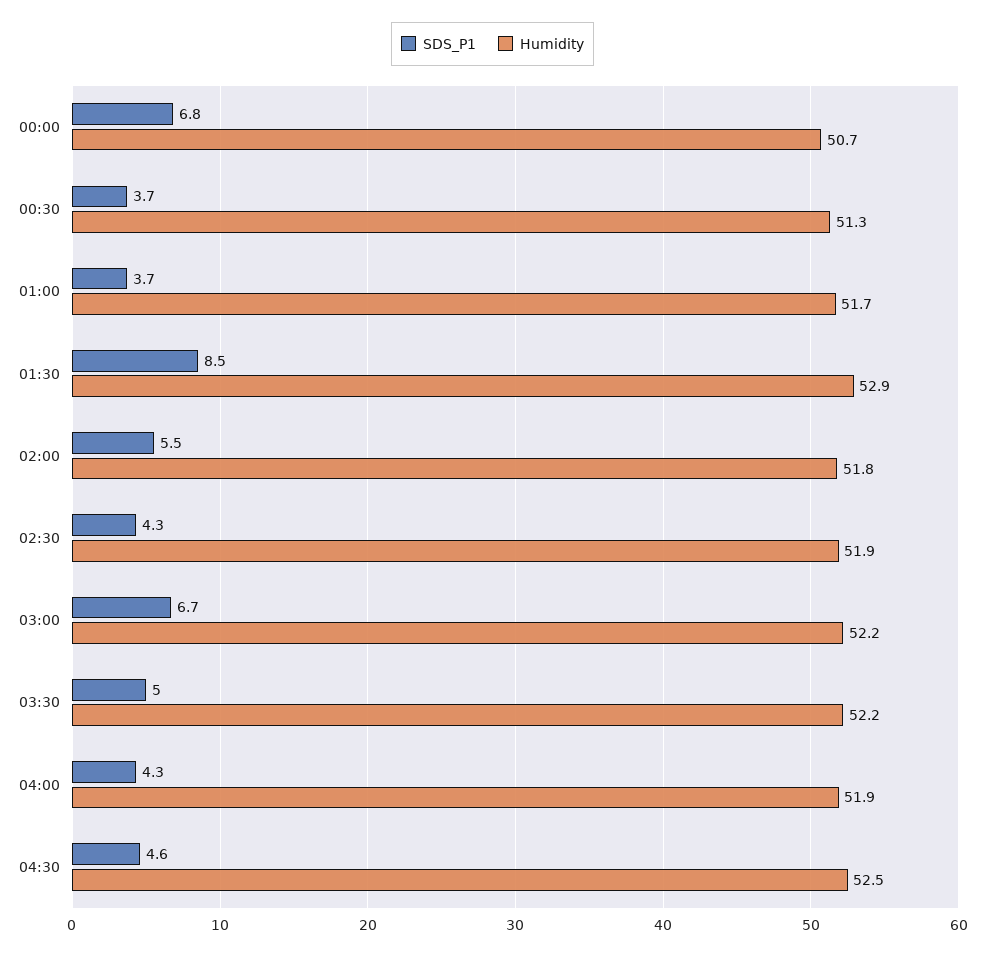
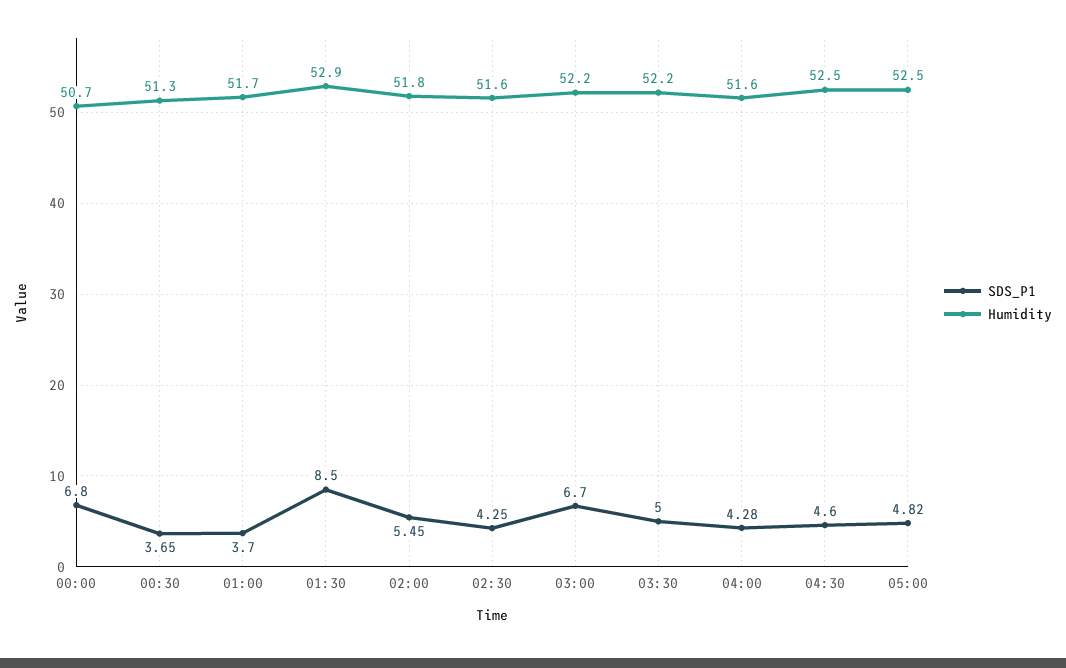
Humidity, 02:30: 51.9 -> 51.6
Humidity, 04:00: 51.9 -> 51.6
SDS_P1, 05:00: none -> 4.82
Humidity, 05:00: none -> 52.5

